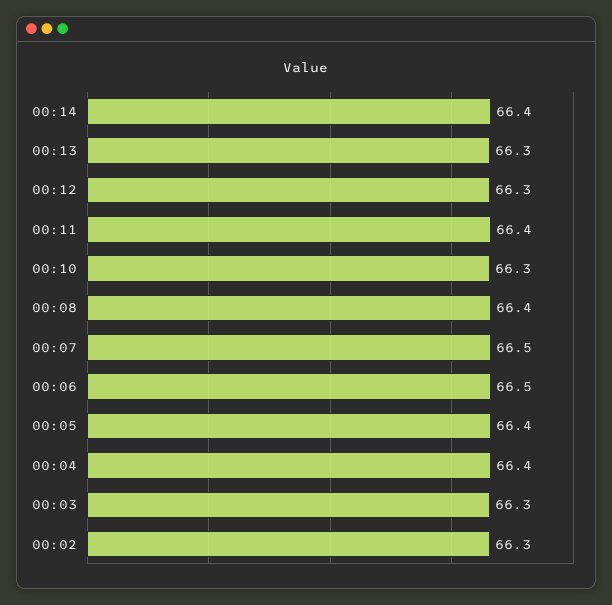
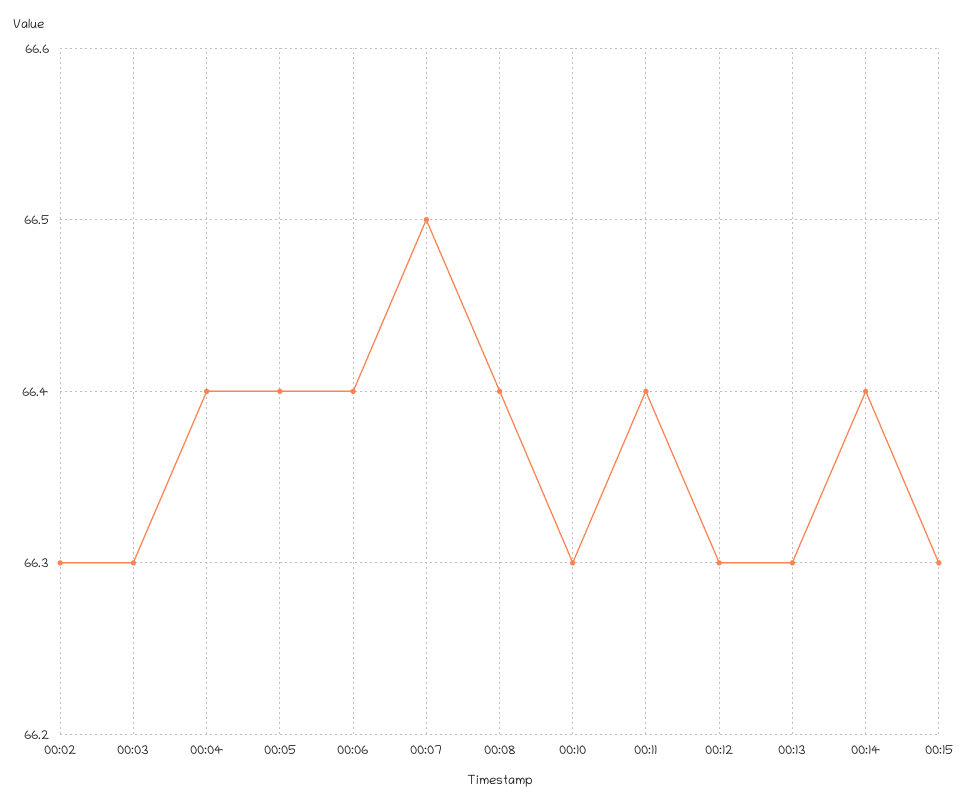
00:06: 66.5 -> 66.4
00:15: none -> 66.3

